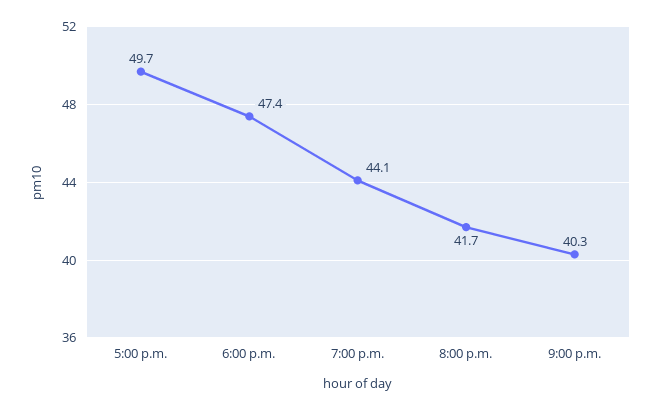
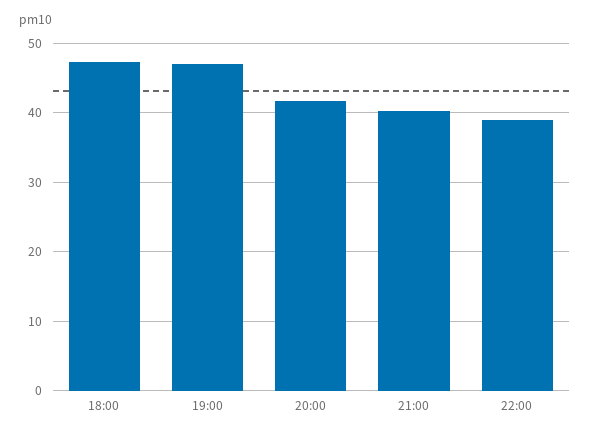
5:00 p.m.: 49.7 -> none
7:00 p.m.: 44.1 -> 47
22:00: none -> 39

